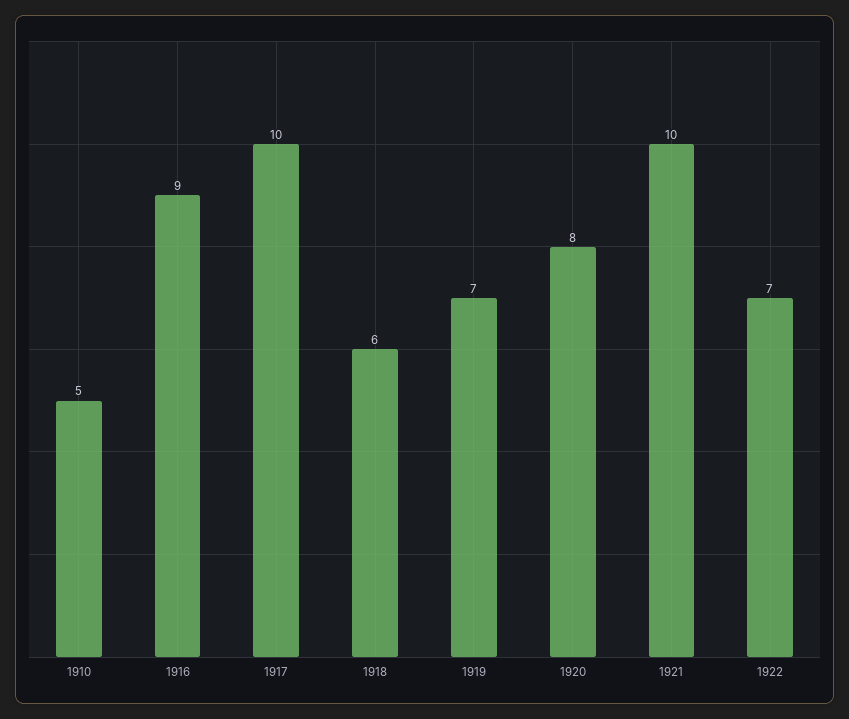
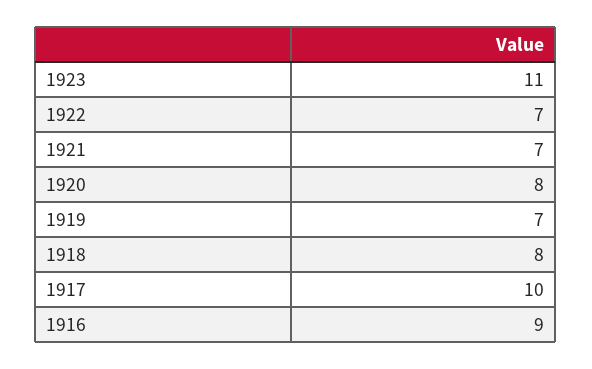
1910: 5 -> none
1918: 6 -> 8
1921: 10 -> 7
1923: none -> 11

